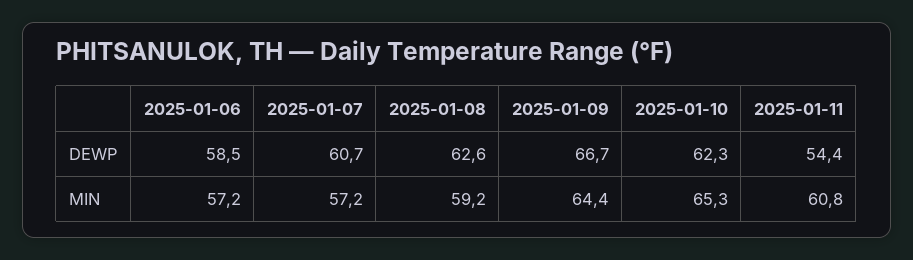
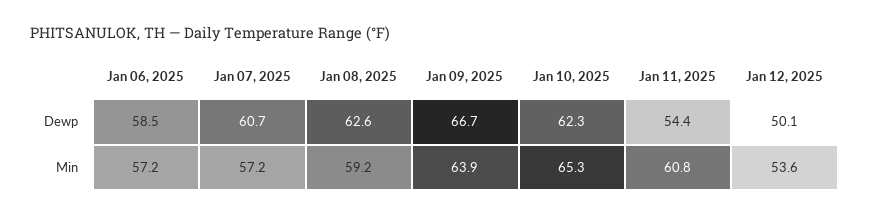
2025-01-09, MIN: 64.4 -> 63.9
Jan 12, 2025, DEWP: none -> 50.1
Jan 12, 2025, MIN: none -> 53.6

